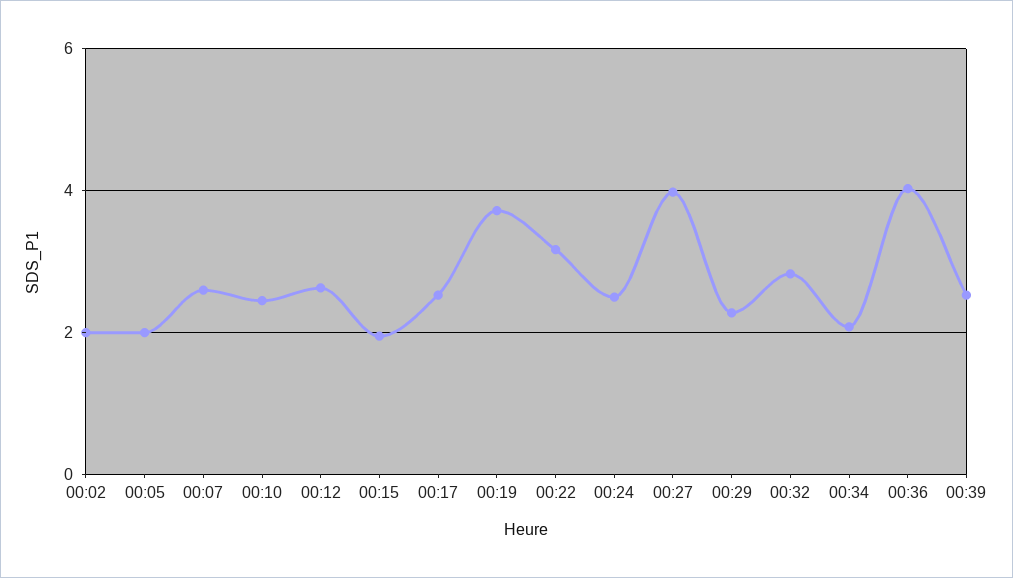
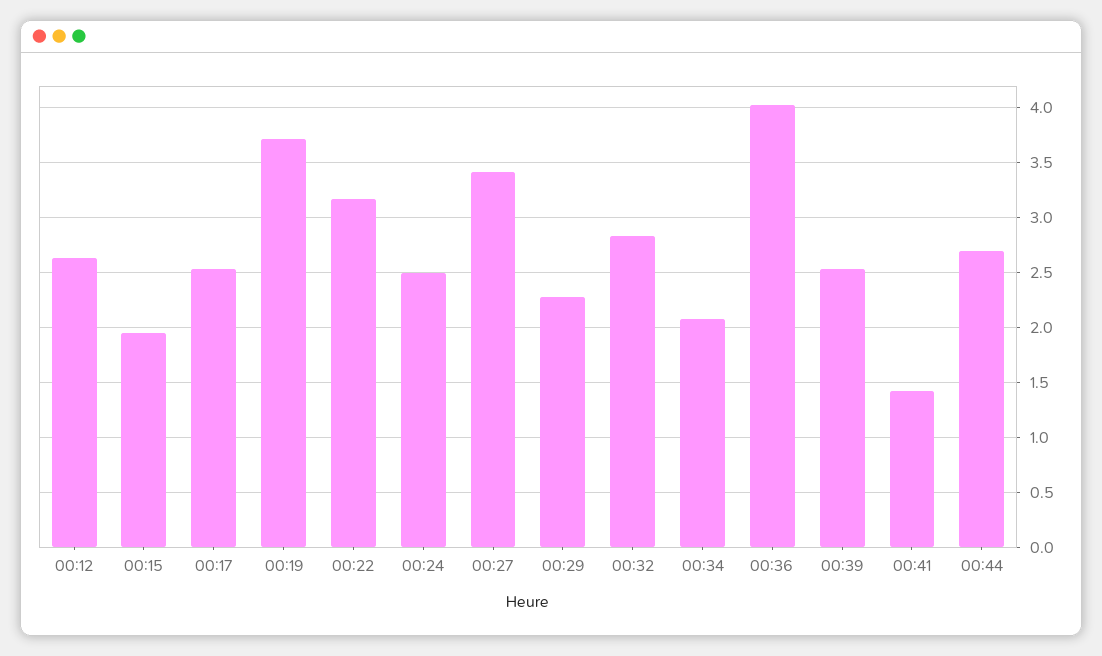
00:02: 2 -> none
00:05: 2 -> none
00:07: 2.6 -> none
00:10: 2.4 -> none
00:27: 4 -> 3.4
00:41: none -> 1.4
00:44: none -> 2.7

